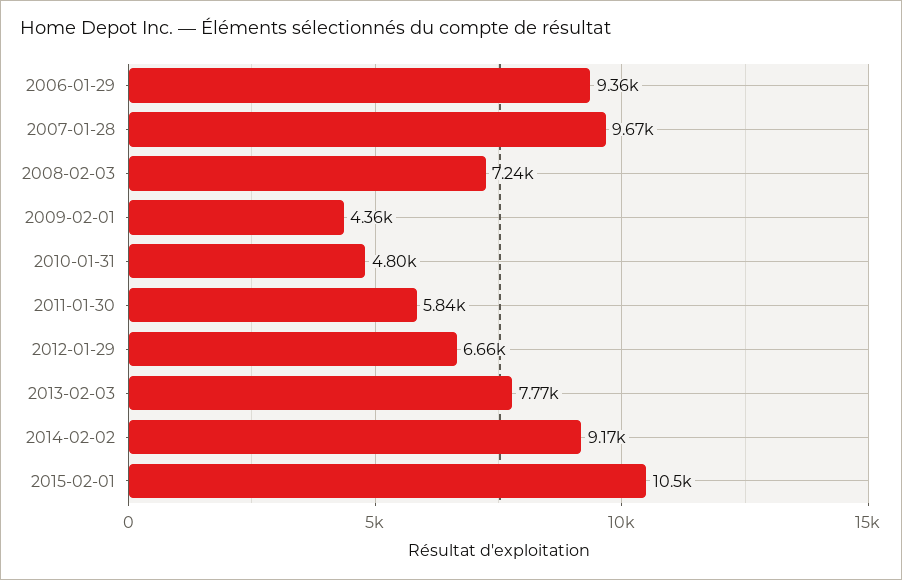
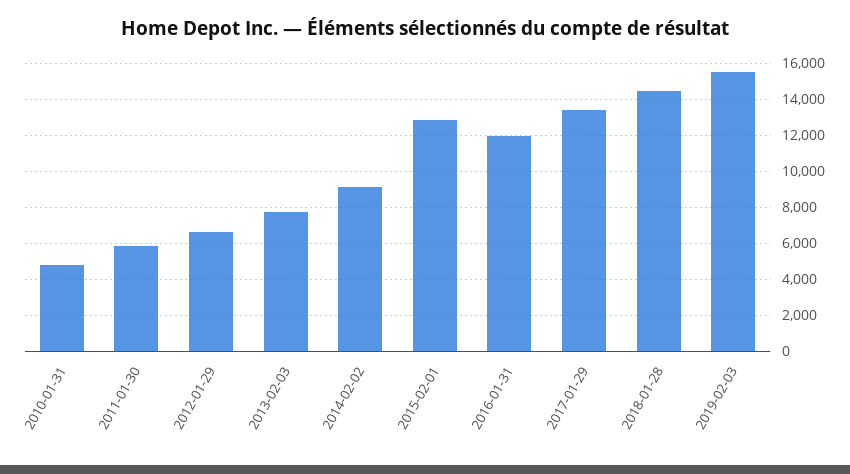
2006-01-29: 9360 -> none
2007-01-28: 9670 -> none
2008-02-03: 7240 -> none
2009-02-01: 4360 -> none
2015-02-01: 10500 -> 13000
2016-01-31: none -> 12000
2017-01-29: none -> 13500
2018-01-28: none -> 14500
2019-02-03: none -> 15500

